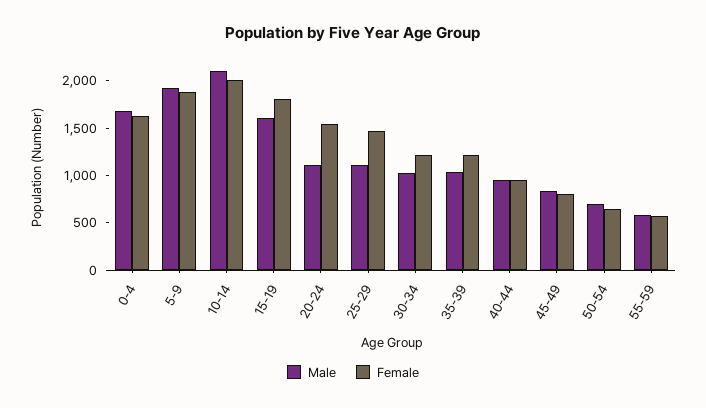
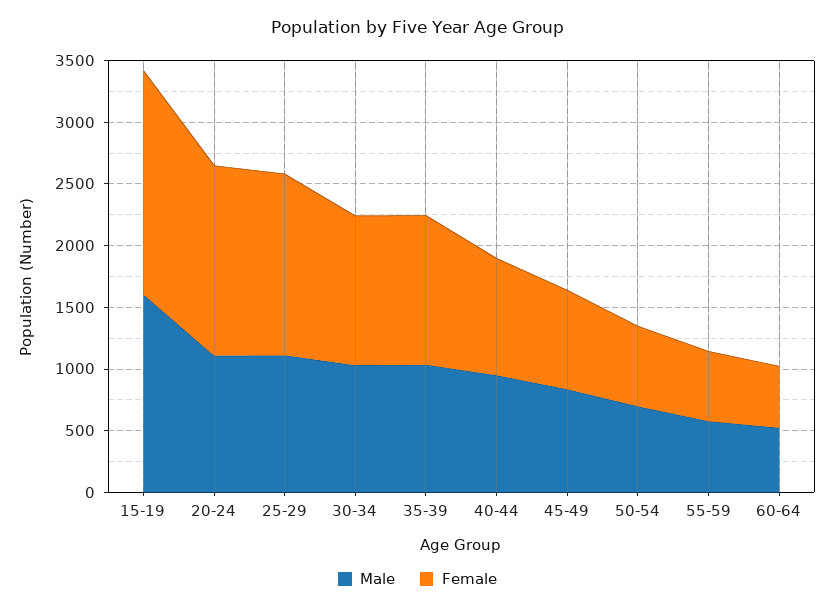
Male, 0-4: 1700 -> none
Female, 0-4: 1600 -> none
Male, 5-9: 1900 -> none
Female, 5-9: 1900 -> none
Male, 10-14: 2100 -> none
Female, 10-14: 2000 -> none
Male, 60-64: none -> 500
Female, 60-64: none -> 500

